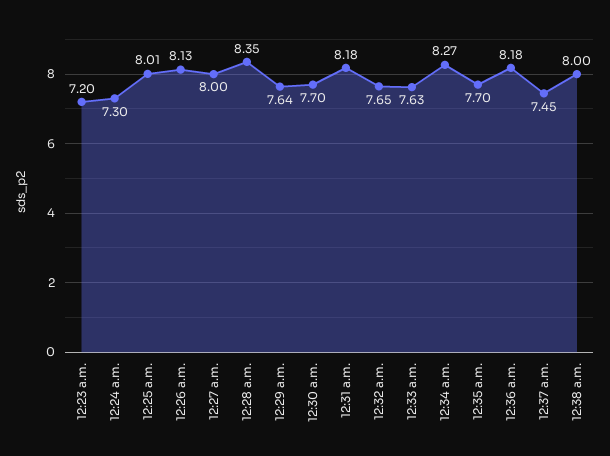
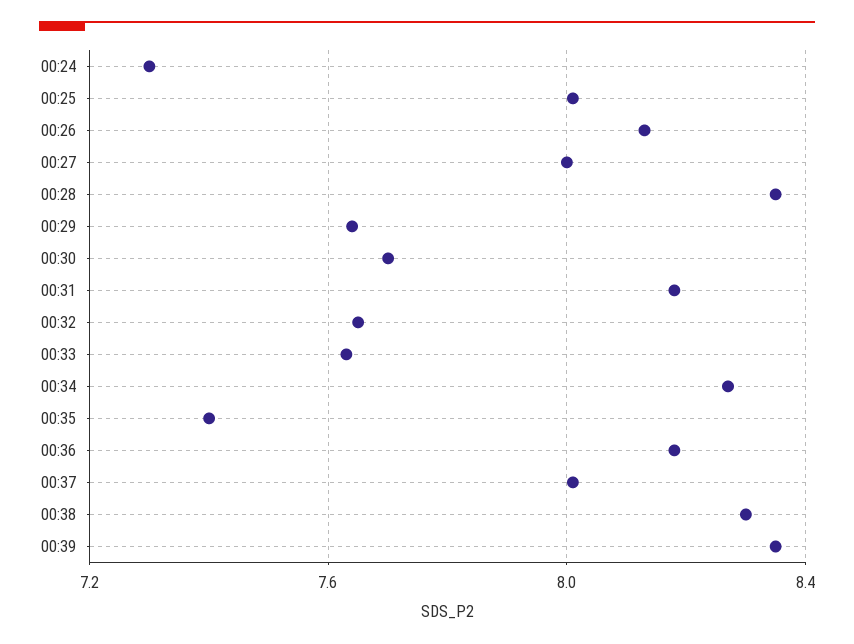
12:23 a.m.: 7.2 -> none
12:35 a.m.: 7.7 -> 7.4
12:37 a.m.: 7.45 -> 8
12:38 a.m.: 8 -> 8.3
00:39: none -> 8.35

